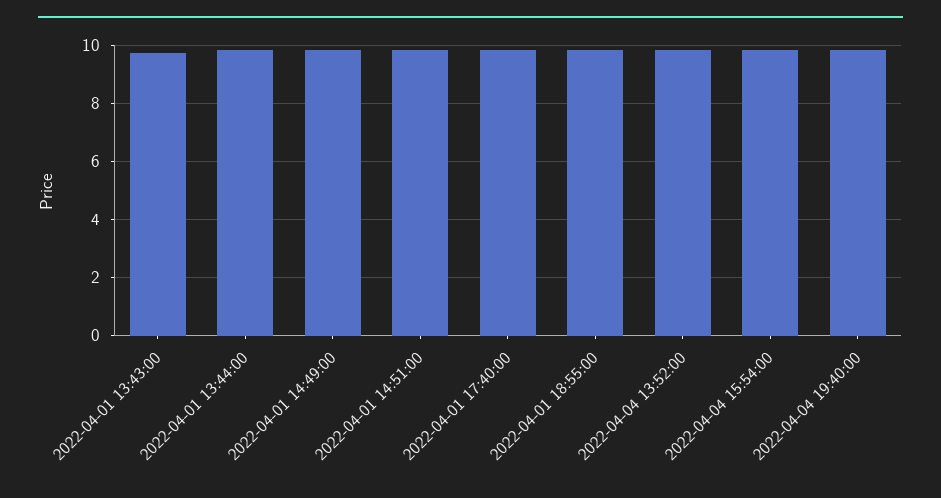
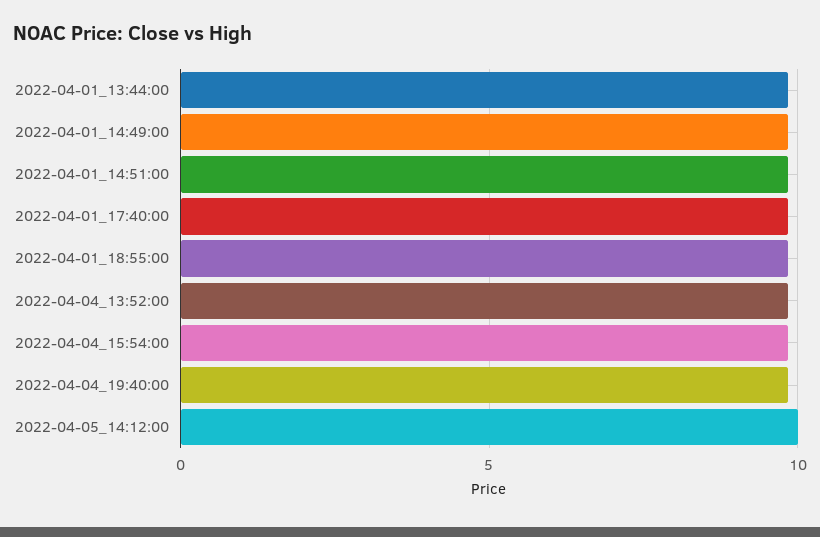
2022-04-01 13:43:00: 9.75 -> none
2022-04-05_14:12:00: none -> 10

